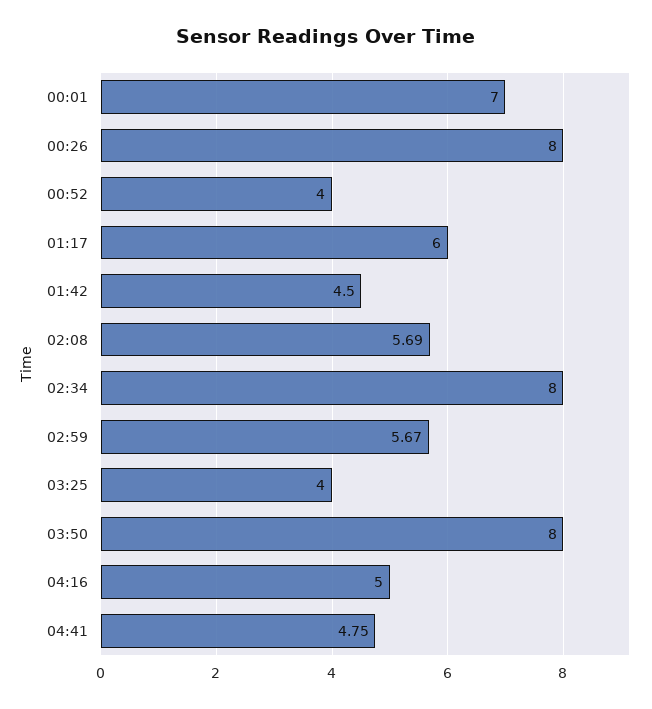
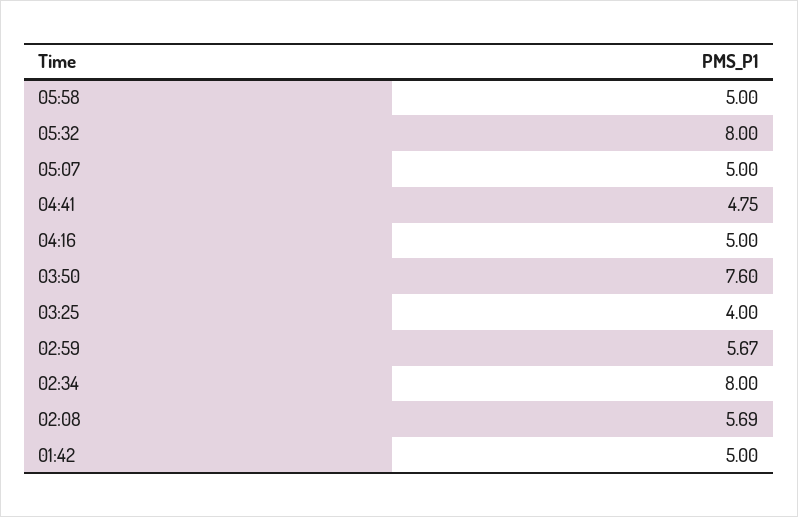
00:01: 7 -> none
00:26: 8 -> none
00:52: 4 -> none
01:17: 6 -> none
01:42: 4.5 -> 5
03:50: 8 -> 7.6
05:58: none -> 5
05:32: none -> 8
05:07: none -> 5

